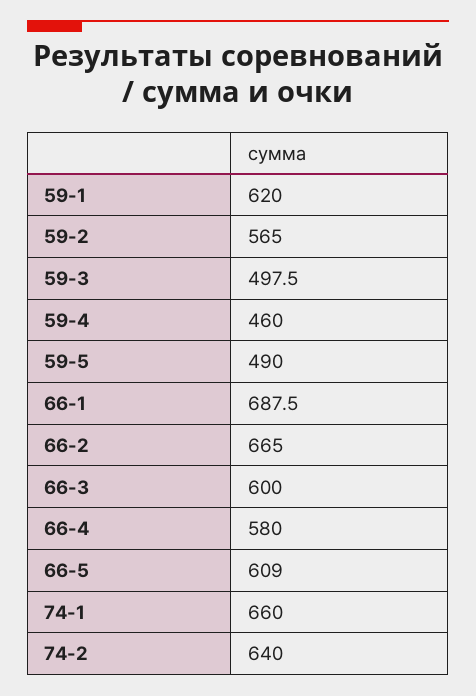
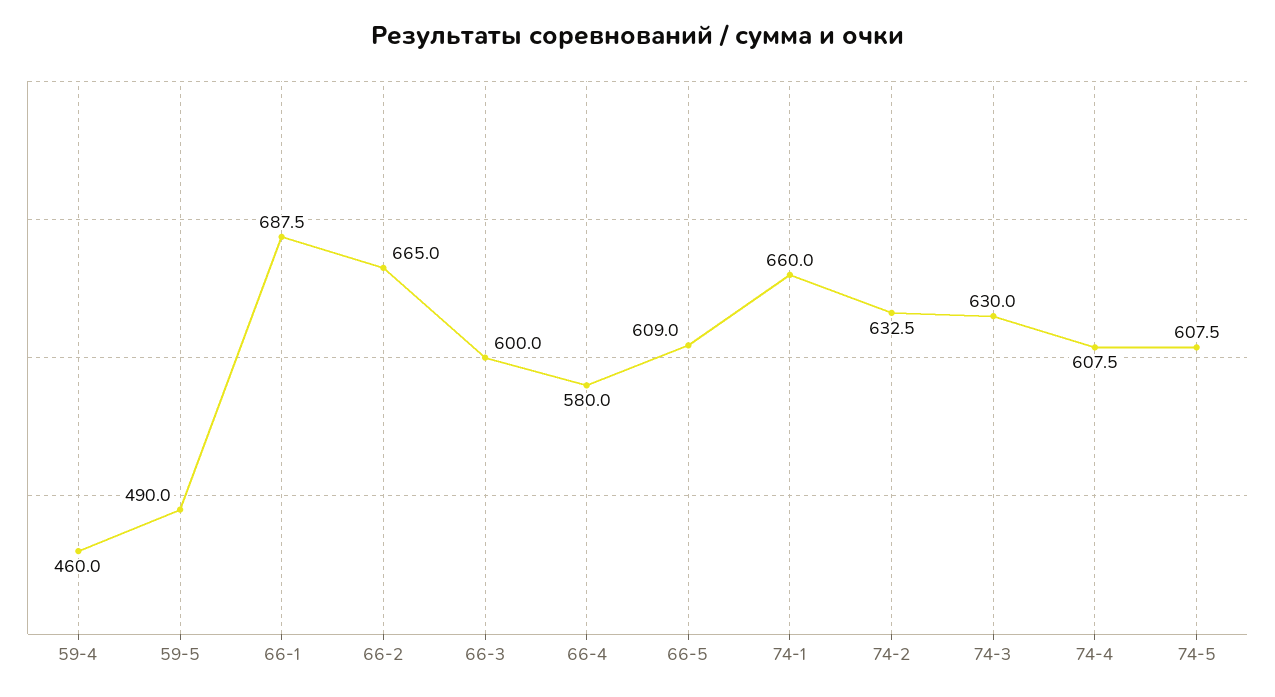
59-1: 620 -> none
59-2: 565 -> none
59-3: 497.5 -> none
74-2: 640 -> 632.5
74-3: none -> 630
74-4: none -> 607.5
74-5: none -> 607.5

